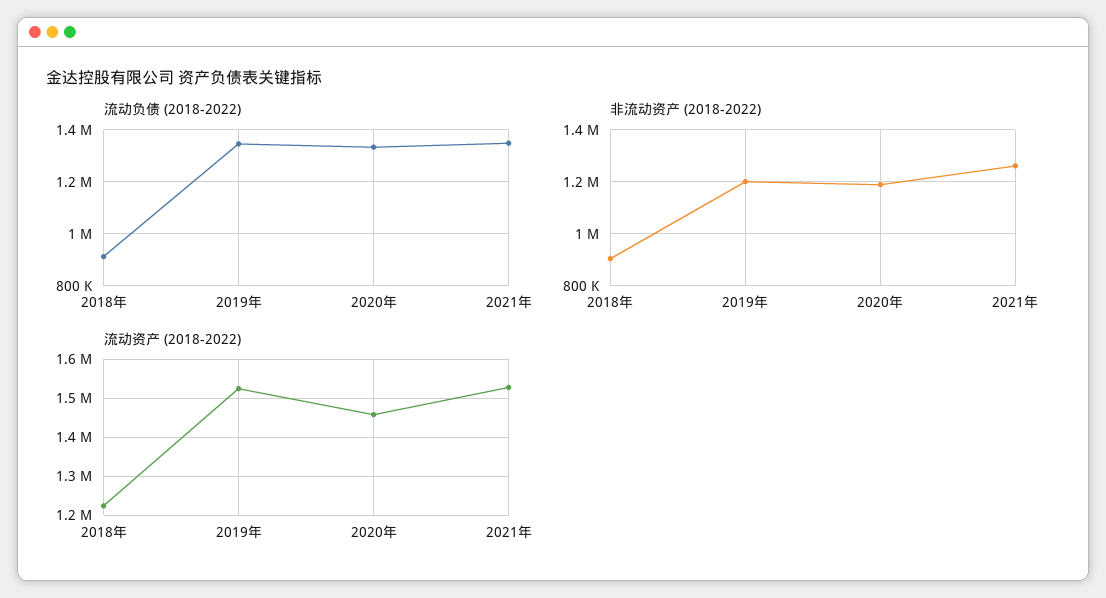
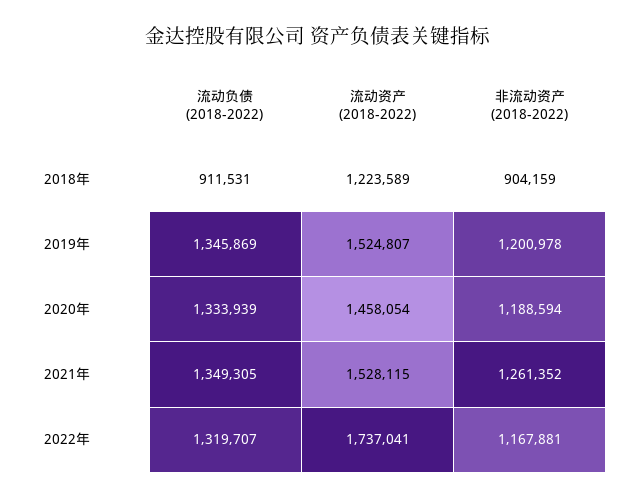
流动负债 (2018-2022), 2022年: none -> 1319707
流动资产 (2018-2022), 2022年: none -> 1737041
非流动资产 (2018-2022), 2022年: none -> 1167881

